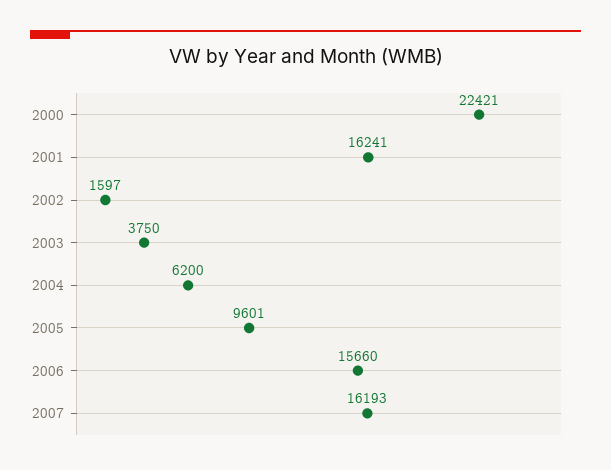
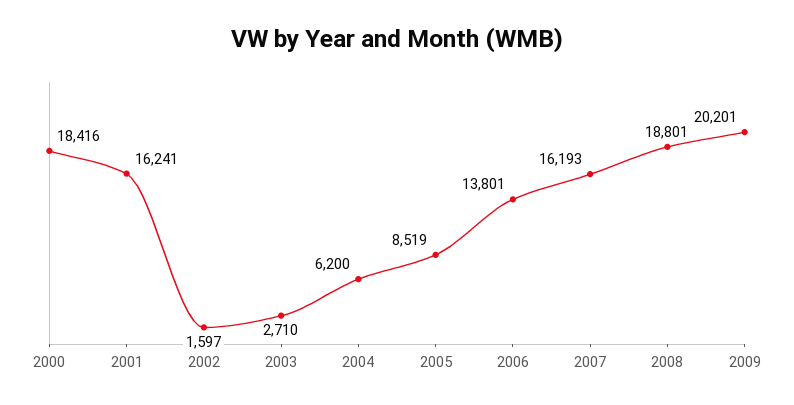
2000: 22421 -> 18416
2003: 3750 -> 2710
2005: 9601 -> 8519
2006: 15660 -> 13801
2008: none -> 18801
2009: none -> 20201

